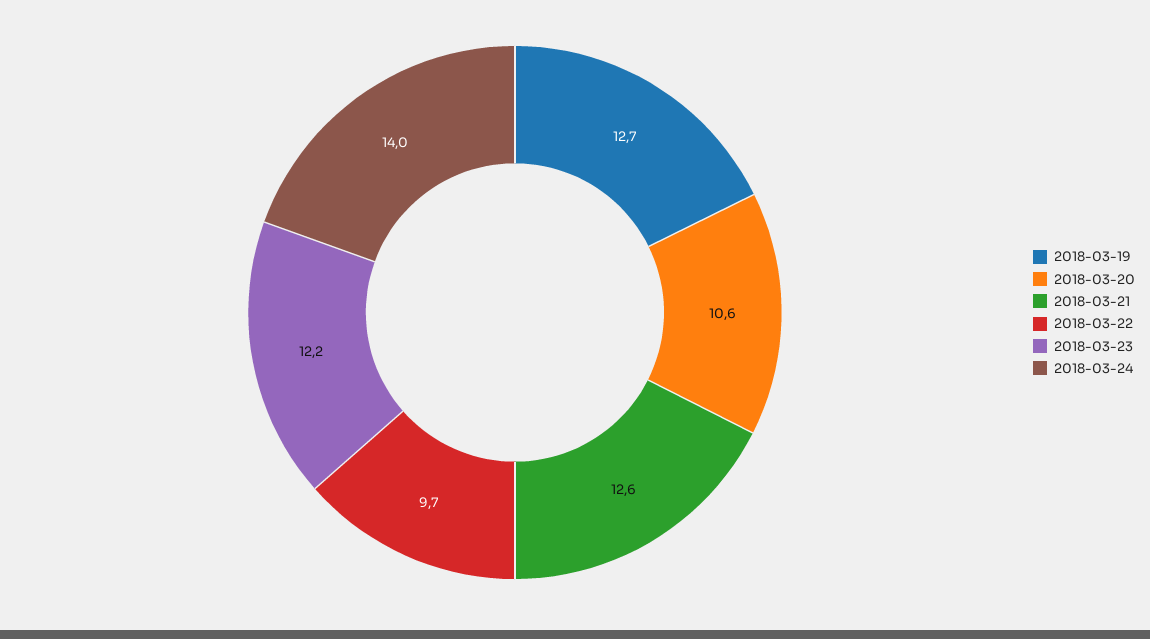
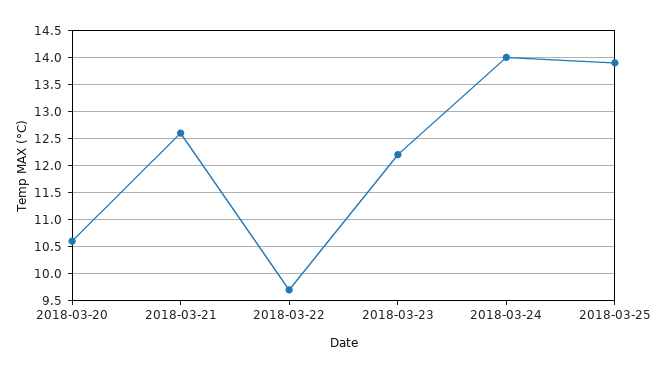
2018-03-19: 12.7 -> none
2018-03-25: none -> 14

